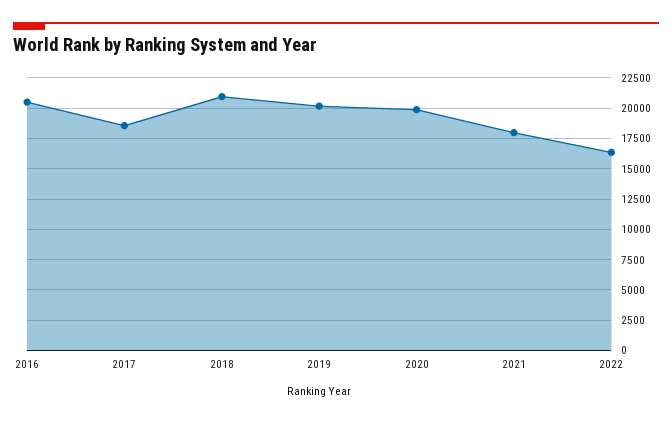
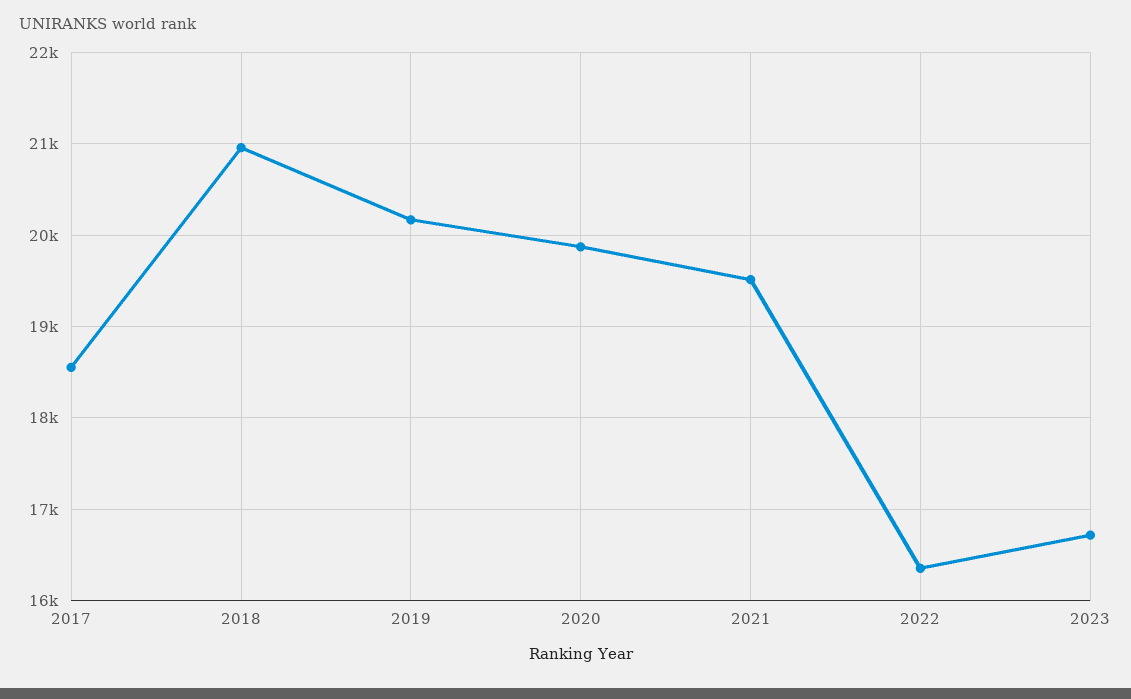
2016: 20500 -> none
2021: 18000 -> 19500
2023: none -> 16700

